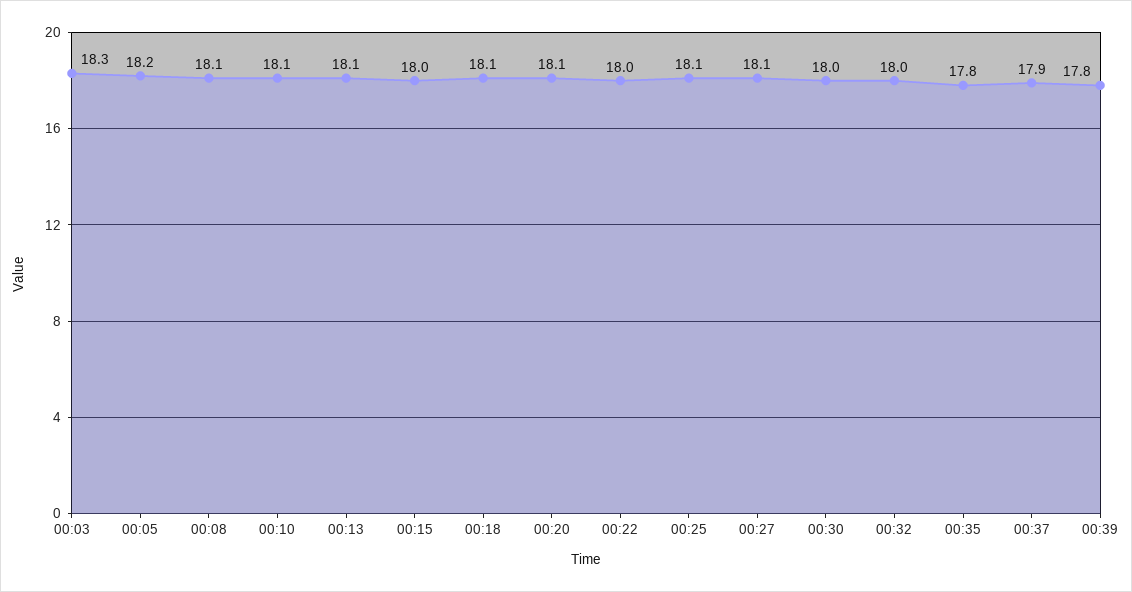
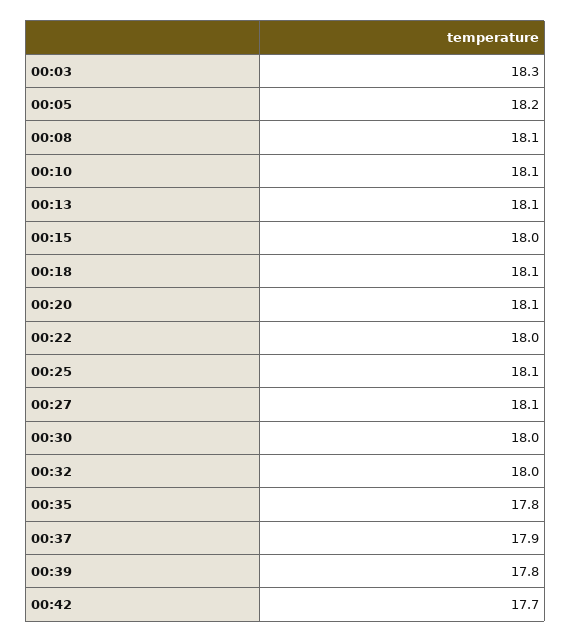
00:42: none -> 17.7

